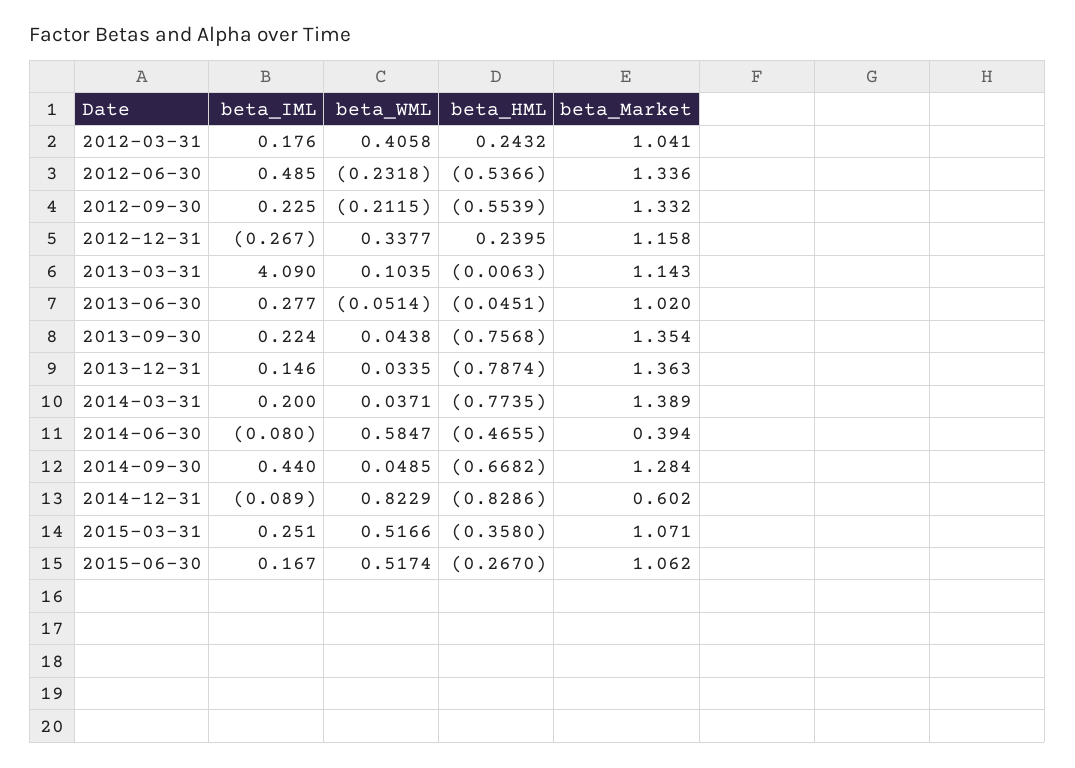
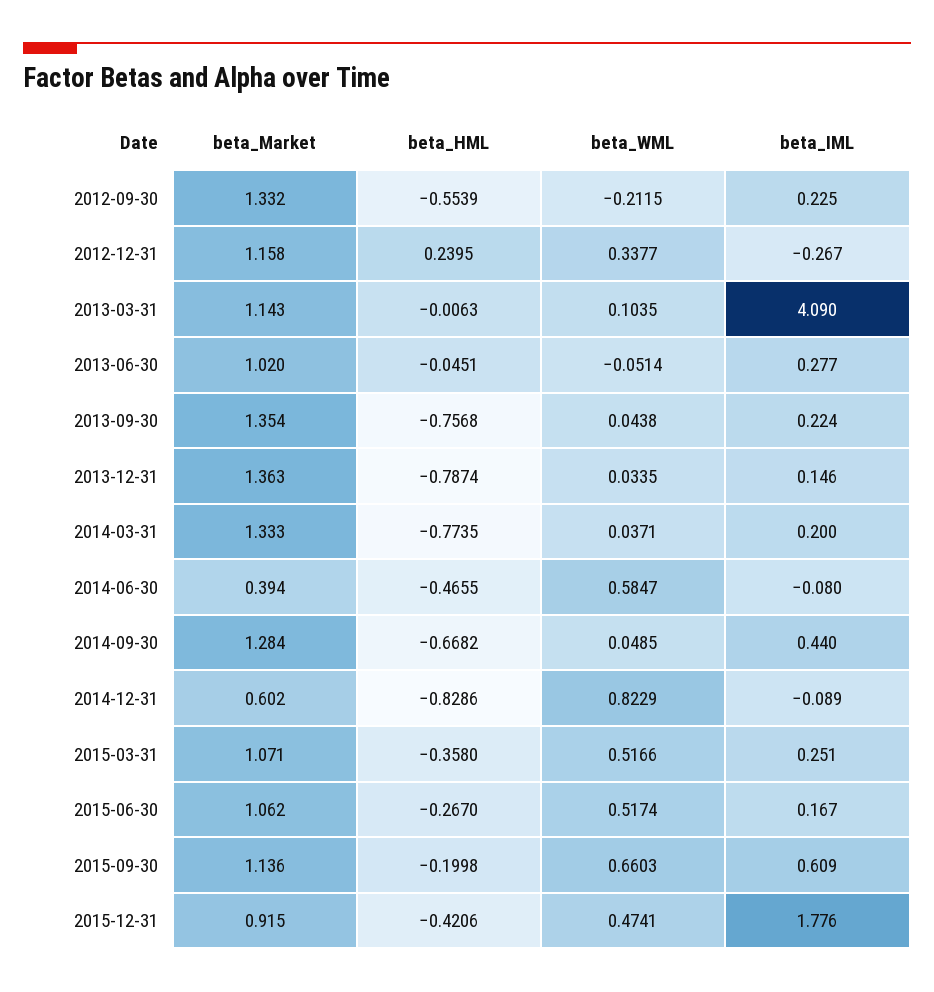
beta_IML, 2012-03-31: 0.176 -> none
beta_WML, 2012-03-31: 0.4058 -> none
beta_HML, 2012-03-31: 0.2432 -> none
beta_Market, 2012-03-31: 1.041 -> none
beta_IML, 2012-06-30: 0.485 -> none
beta_WML, 2012-06-30: -0.2318 -> none
beta_HML, 2012-06-30: -0.5366 -> none
beta_Market, 2012-06-30: 1.336 -> none
beta_Market, 2014-03-31: 1.389 -> 1.333
beta_Market, 2015-09-30: none -> 1.136
beta_HML, 2015-09-30: none -> -0.1998
beta_WML, 2015-09-30: none -> 0.6603
beta_IML, 2015-09-30: none -> 0.609
beta_Market, 2015-12-31: none -> 0.915
beta_HML, 2015-12-31: none -> -0.4206
beta_WML, 2015-12-31: none -> 0.4741
beta_IML, 2015-12-31: none -> 1.776

